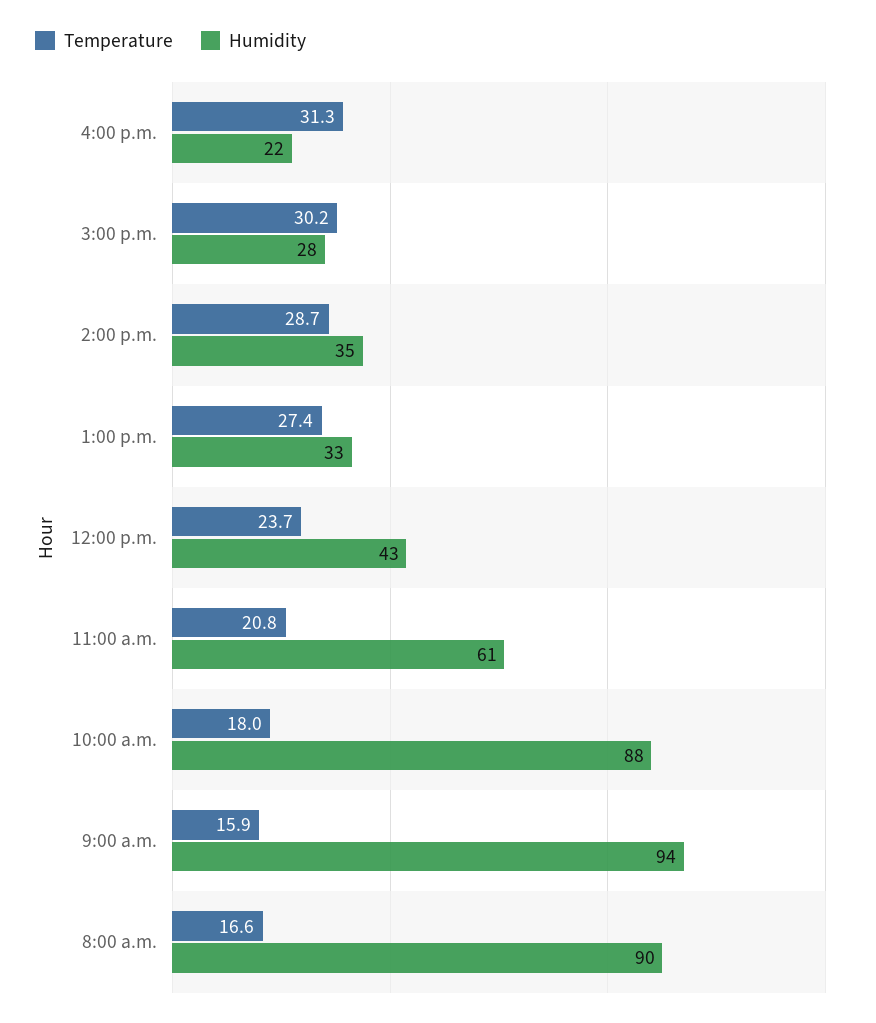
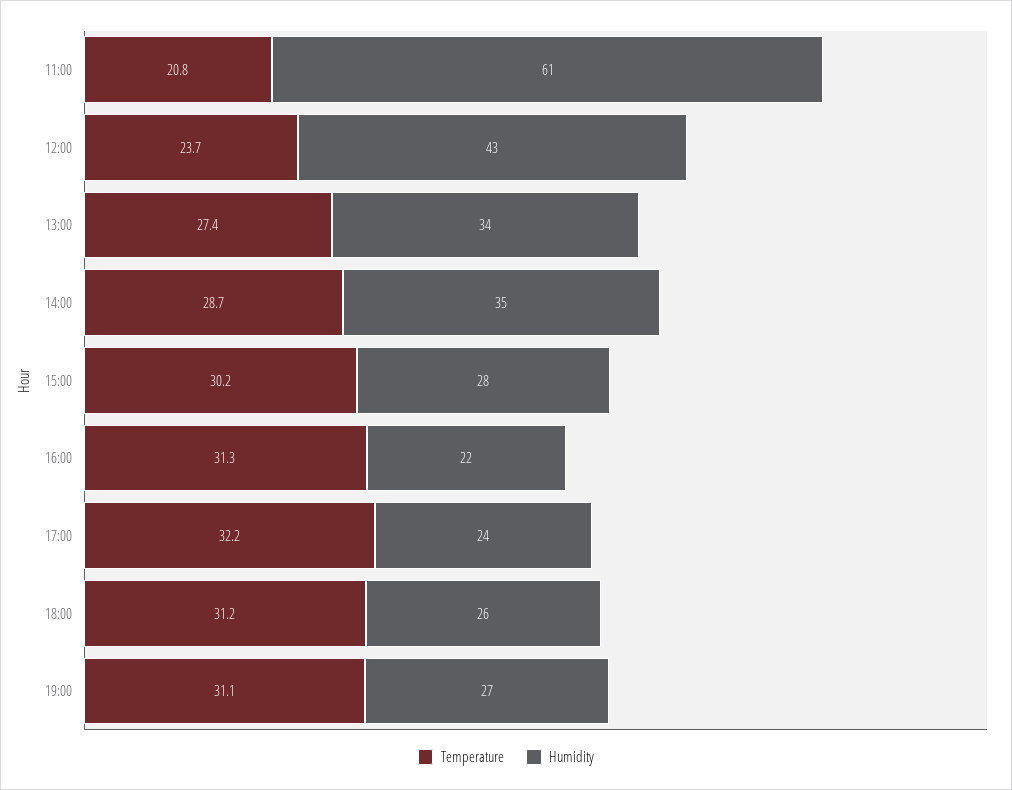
Humidity, 1:00 p.m.: 33 -> 34
Temperature, 10:00 a.m.: 18 -> none
Humidity, 10:00 a.m.: 88 -> none
Temperature, 9:00 a.m.: 15.9 -> none
Humidity, 9:00 a.m.: 94 -> none
Temperature, 8:00 a.m.: 16.6 -> none
Humidity, 8:00 a.m.: 90 -> none
Temperature, 17:00: none -> 32.2
Humidity, 17:00: none -> 24
Temperature, 18:00: none -> 31.2
Humidity, 18:00: none -> 26
Temperature, 19:00: none -> 31.1
Humidity, 19:00: none -> 27

